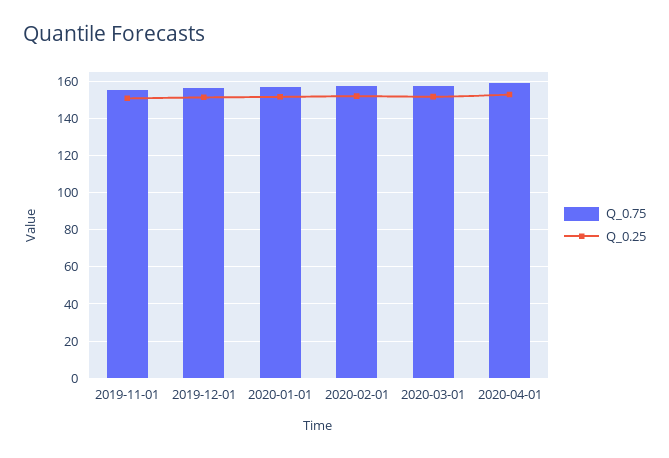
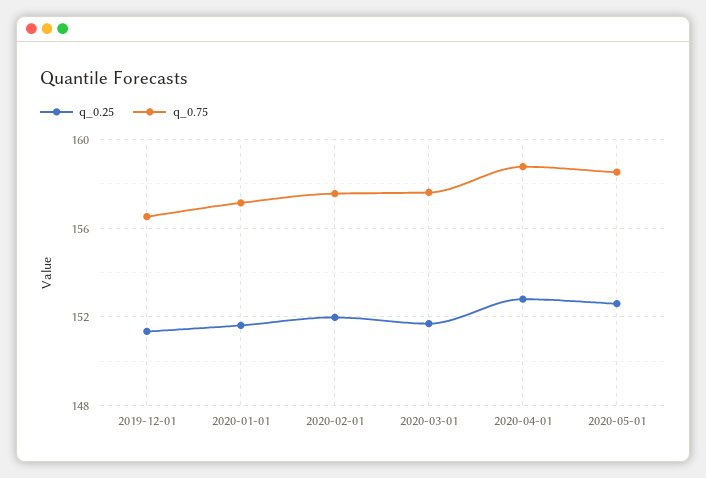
Q_0.75, 2019-11-01: 155 -> none
Q_0.25, 2019-11-01: 150 -> none
Q_0.25, 2020-05-01: none -> 152.5
Q_0.75, 2020-05-01: none -> 158.5

